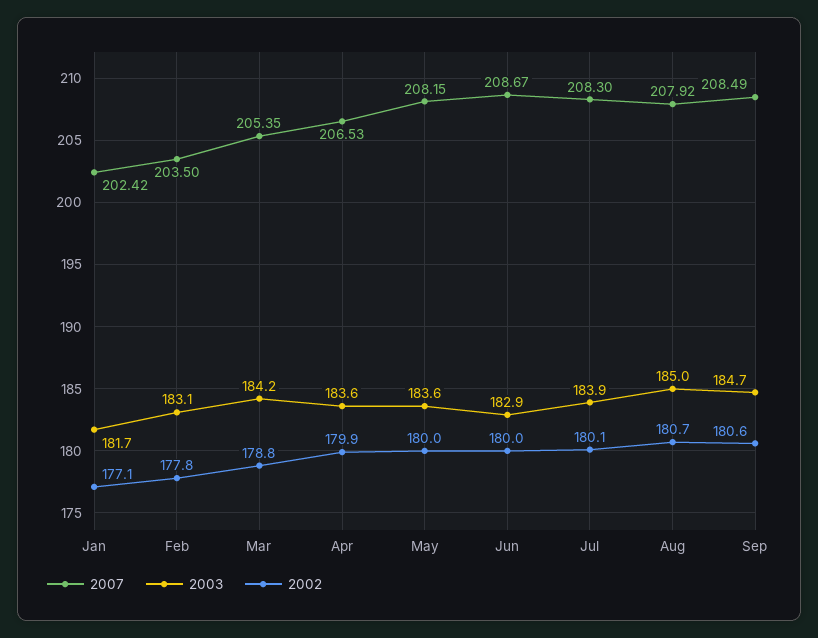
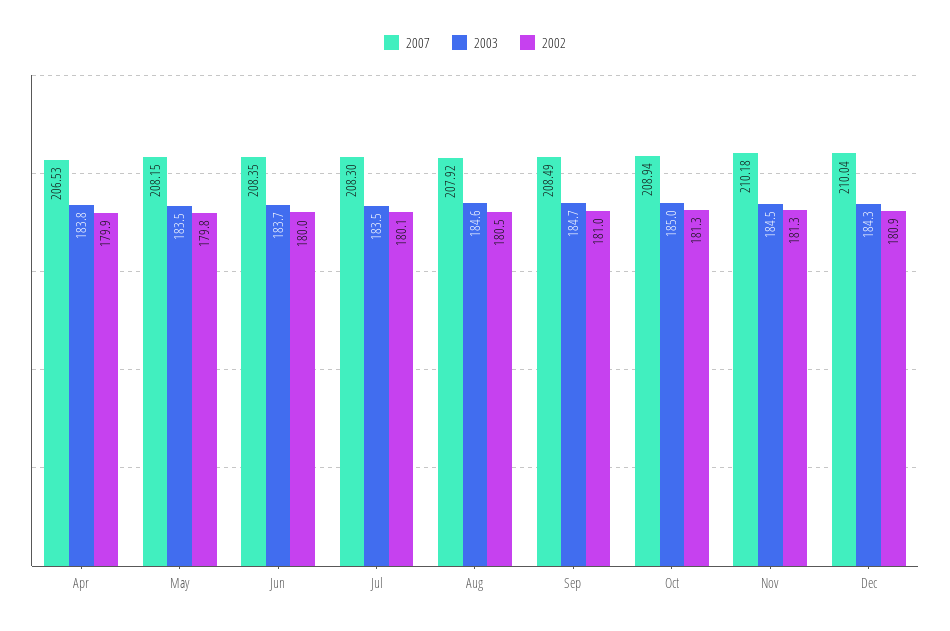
2007, Jan: 202.42 -> none
2003, Jan: 181.7 -> none
2002, Jan: 177.1 -> none
2007, Feb: 203.5 -> none
2003, Feb: 183.1 -> none
2002, Feb: 177.8 -> none
2007, Mar: 205.35 -> none
2003, Mar: 184.2 -> none
2002, Mar: 178.8 -> none
2003, Apr: 183.6 -> 183.8
2003, May: 183.6 -> 183.5
2002, May: 180 -> 179.8
2007, Jun: 208.67 -> 208.35
2003, Jun: 182.9 -> 183.7
2003, Jul: 183.9 -> 183.5
2003, Aug: 185 -> 184.6
2002, Aug: 180.7 -> 180.5
2002, Sep: 180.6 -> 181
2007, Oct: none -> 208.94
2003, Oct: none -> 185
2002, Oct: none -> 181.3
2007, Nov: none -> 210.18
2003, Nov: none -> 184.5
2002, Nov: none -> 181.3
2007, Dec: none -> 210.04
2003, Dec: none -> 184.3
2002, Dec: none -> 180.9

